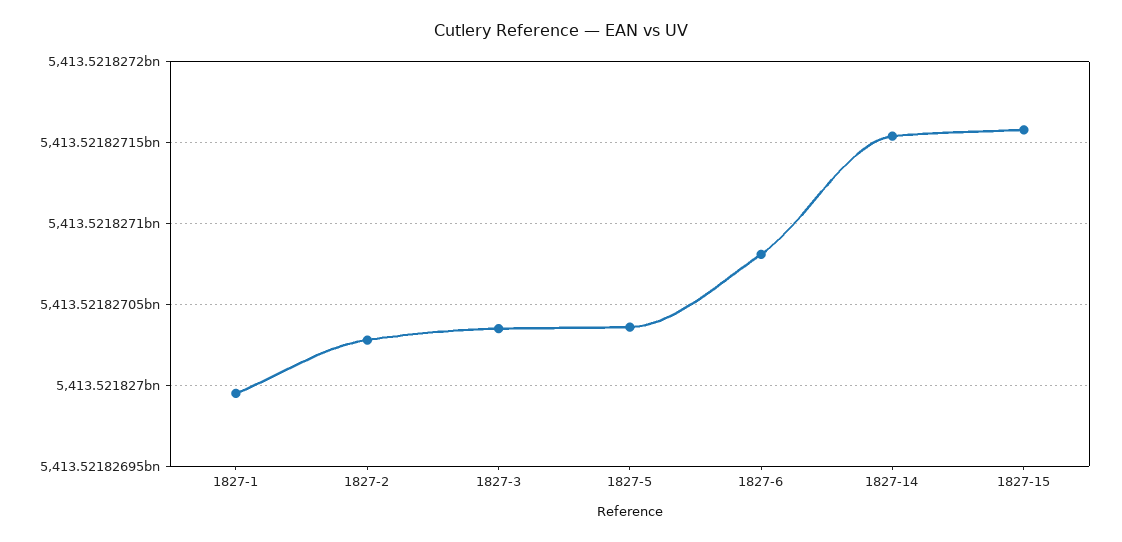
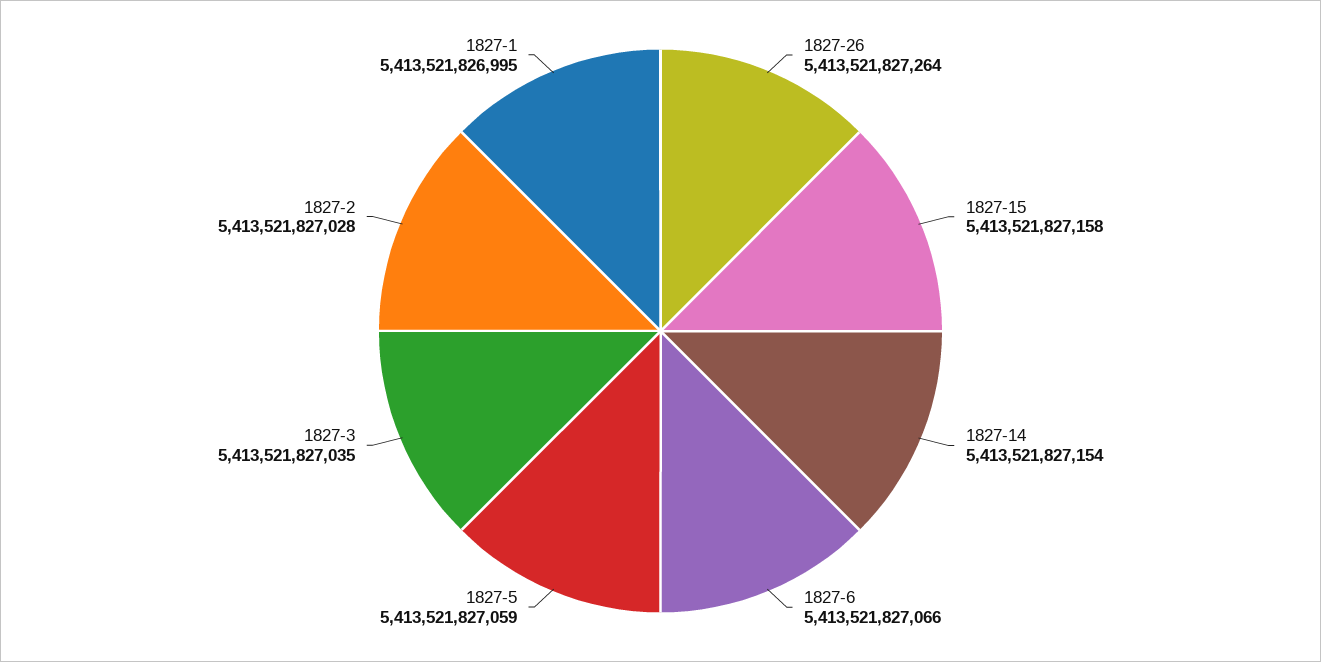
1827-5: 5413521827035 -> 5413521827059
1827-6: 5413521827080 -> 5413521827066
1827-26: none -> 5413521827264

